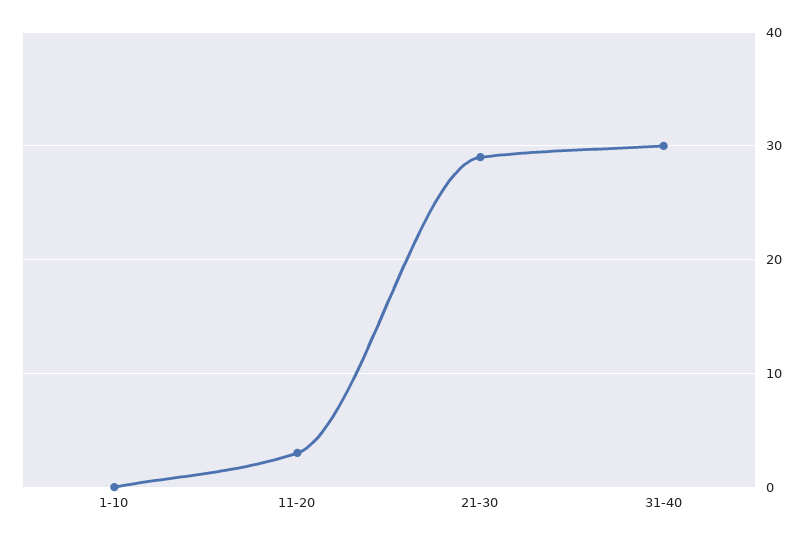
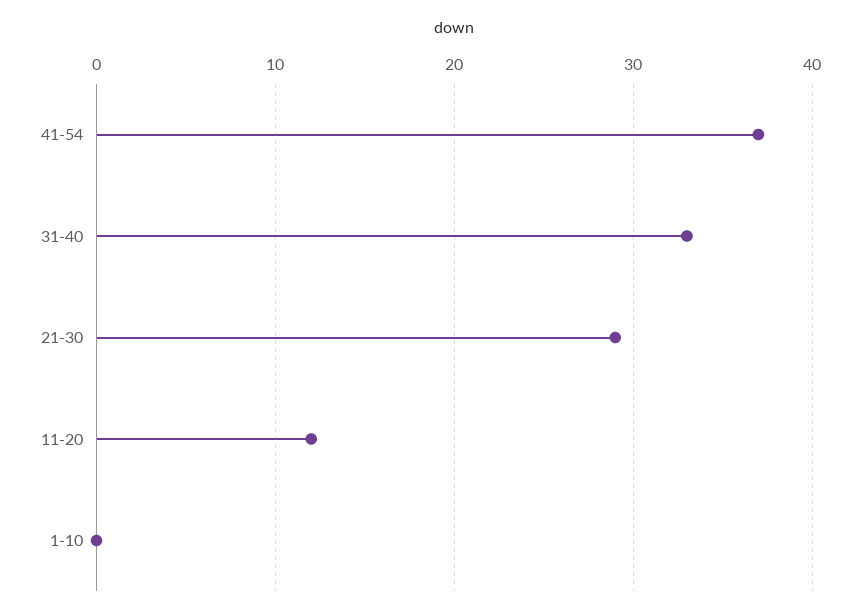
11-20: 3 -> 12
31-40: 30 -> 33
41-54: none -> 37

